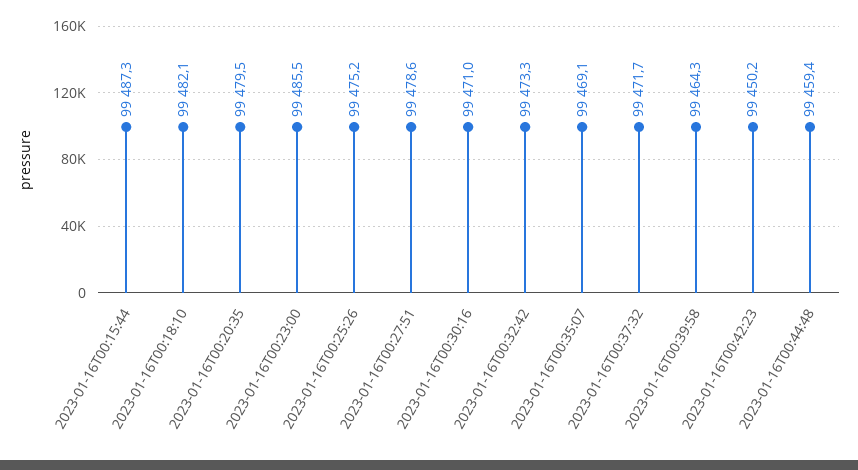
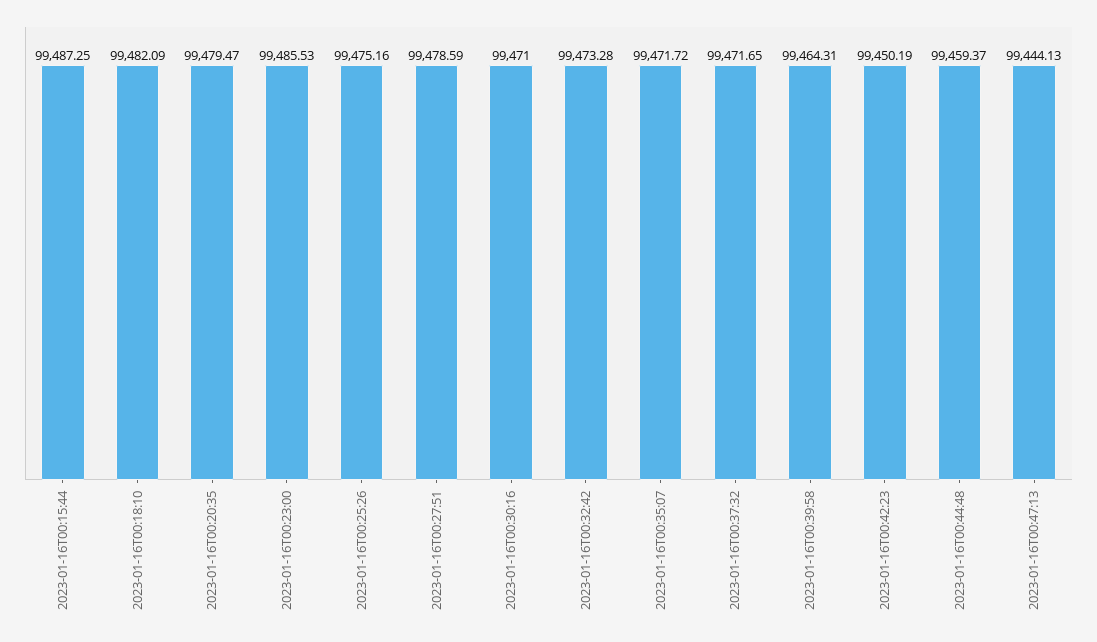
2023-01-16T00:35:07: 99469.1 -> 99471.72
2023-01-16T00:47:13: none -> 99444.13

